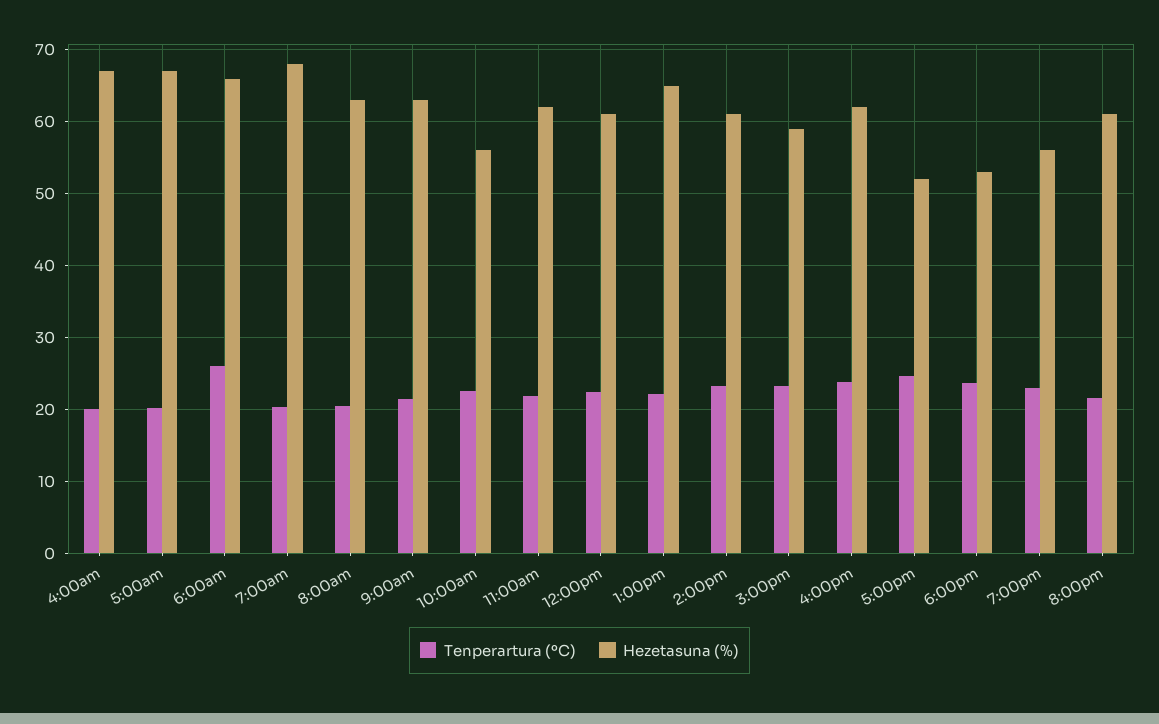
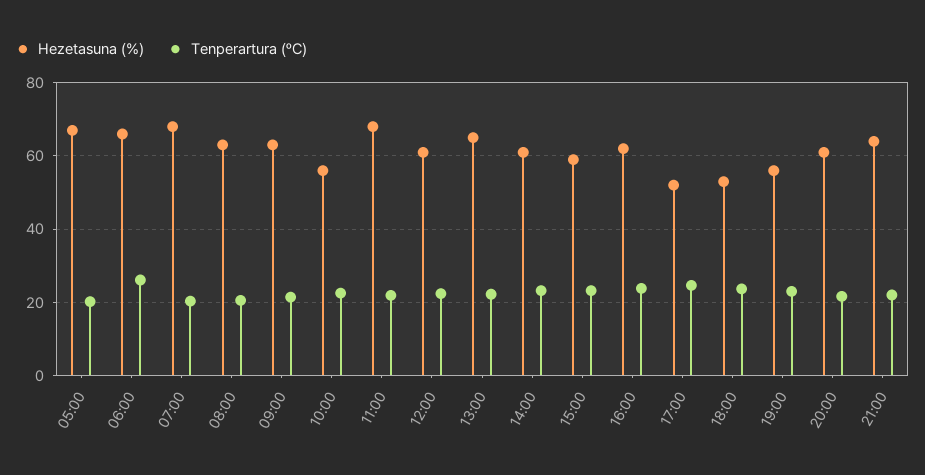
Tenperartura (ºC), 4:00am: 20 -> none
Hezetasuna (%), 4:00am: 67 -> none
Hezetasuna (%), 11:00am: 62 -> 68
Hezetasuna (%), 21:00: none -> 64
Tenperartura (ºC), 21:00: none -> 22

